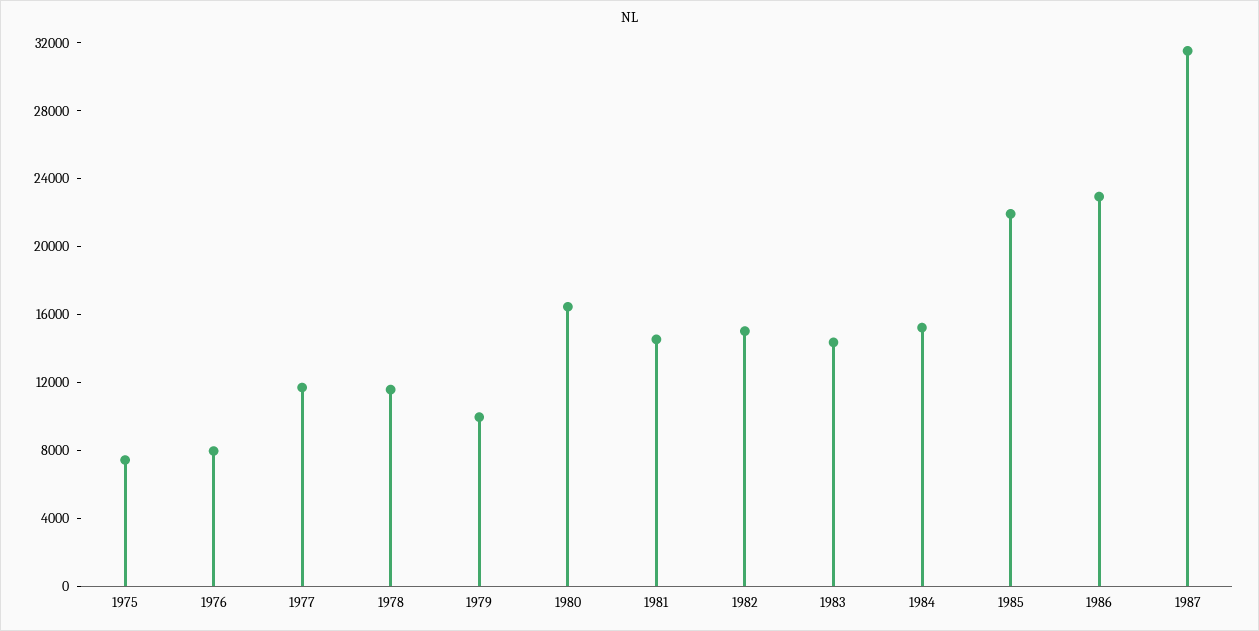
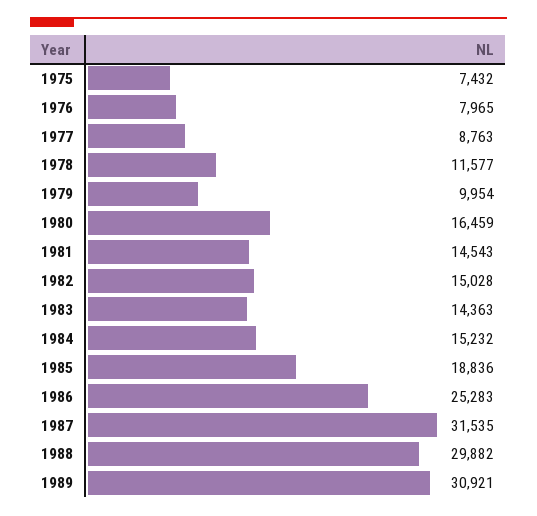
1977: 12000 -> 8763
1985: 22000 -> 18836
1986: 23000 -> 25283
1988: none -> 29882
1989: none -> 30921

